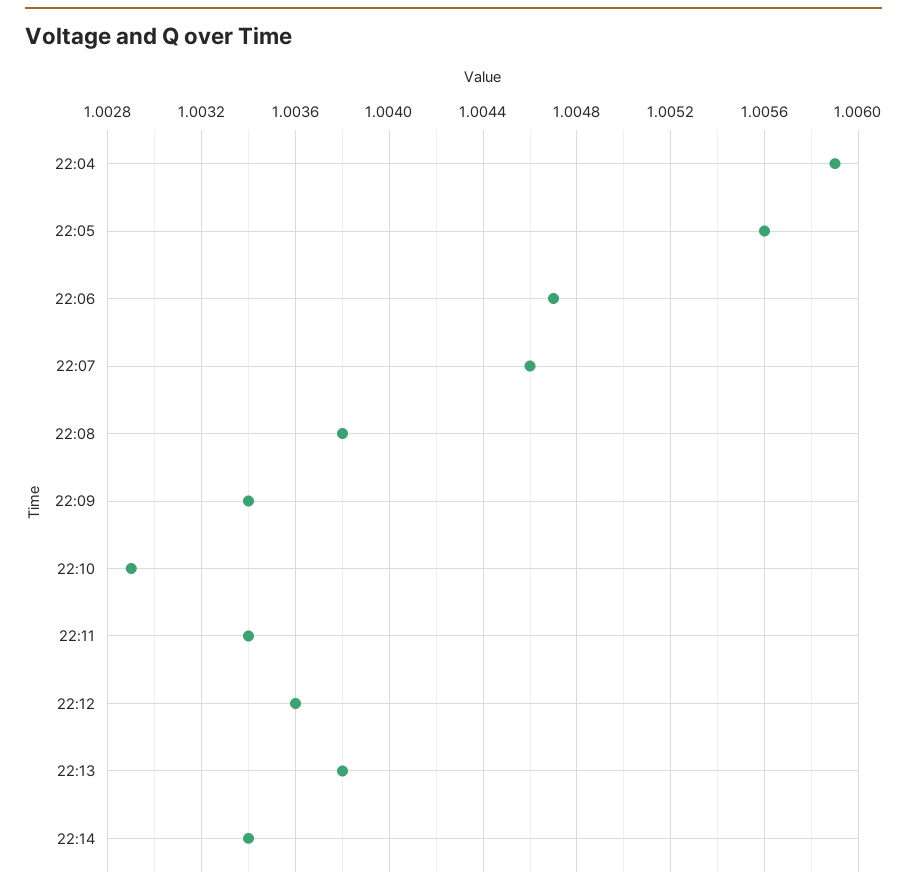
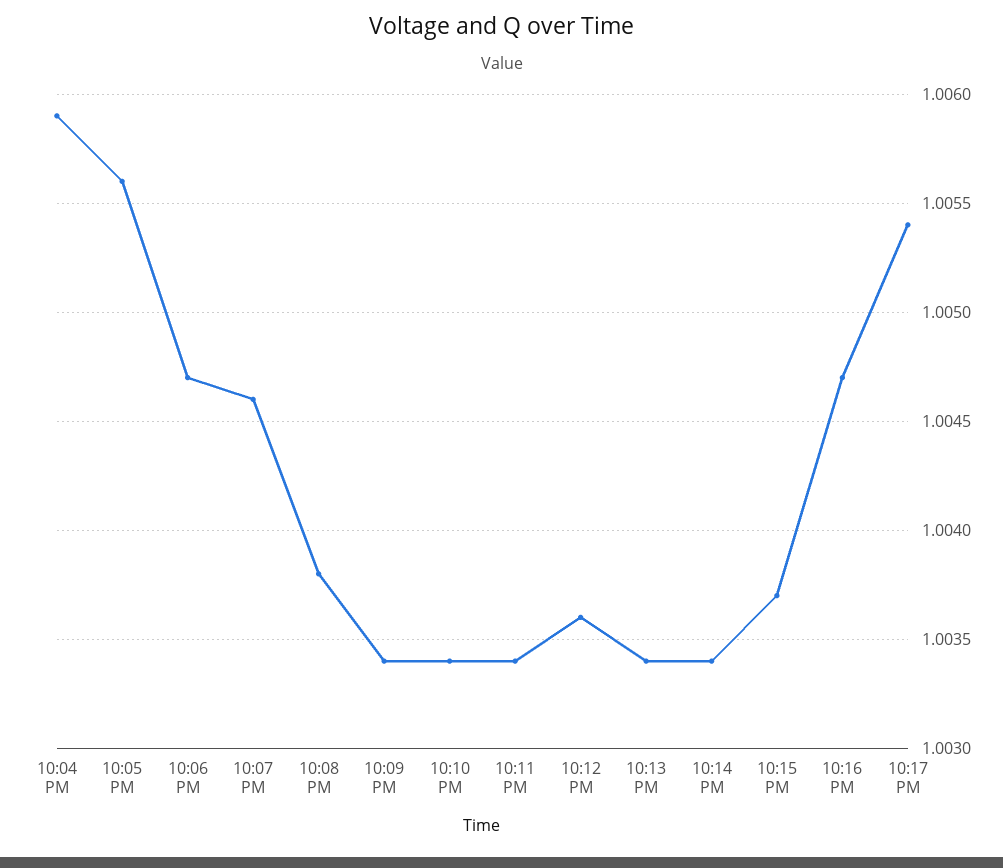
22:10: 1.0029 -> 1.0034
22:13: 1.0038 -> 1.0034
10:15 PM: none -> 1.0037
10:16 PM: none -> 1.0047
10:17 PM: none -> 1.0054

